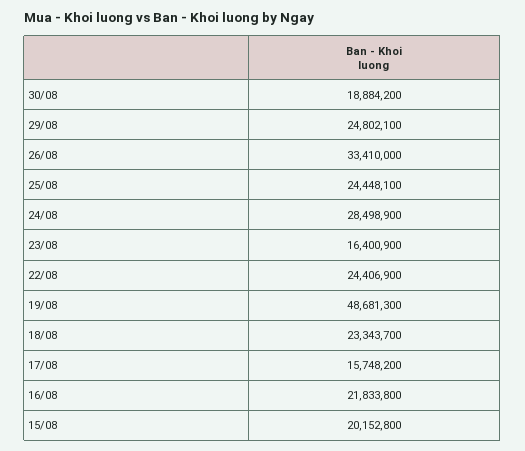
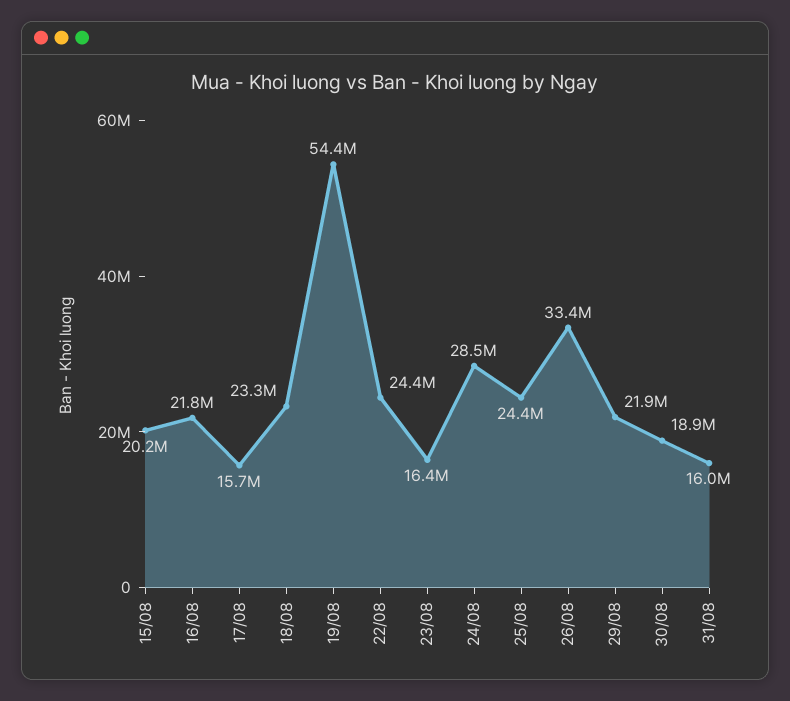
29/08: 24802100 -> 21900000
19/08: 48681300 -> 54400000
31/08: none -> 16000000

